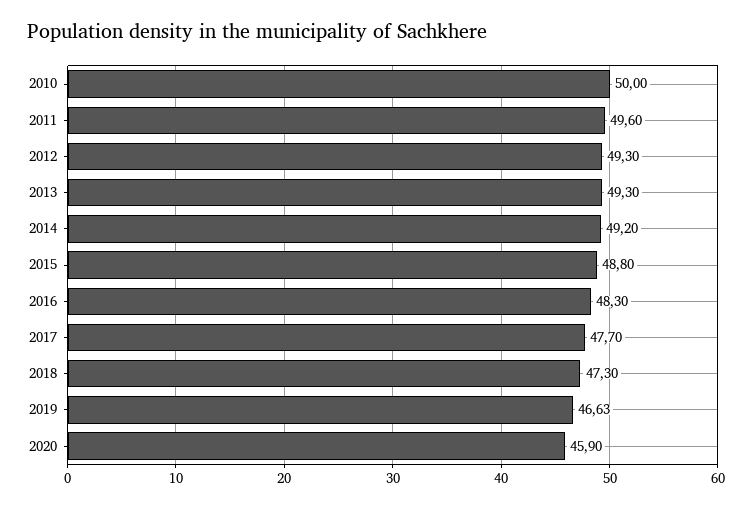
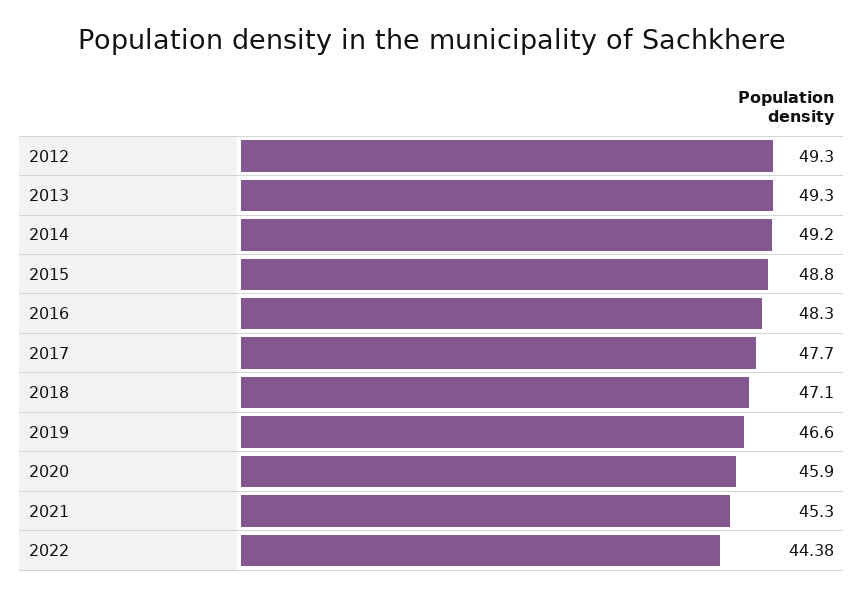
2010: 50 -> none
2011: 49.6 -> none
2018: 47.3 -> 47.1
2019: 46.63 -> 46.6
2021: none -> 45.3
2022: none -> 44.38

